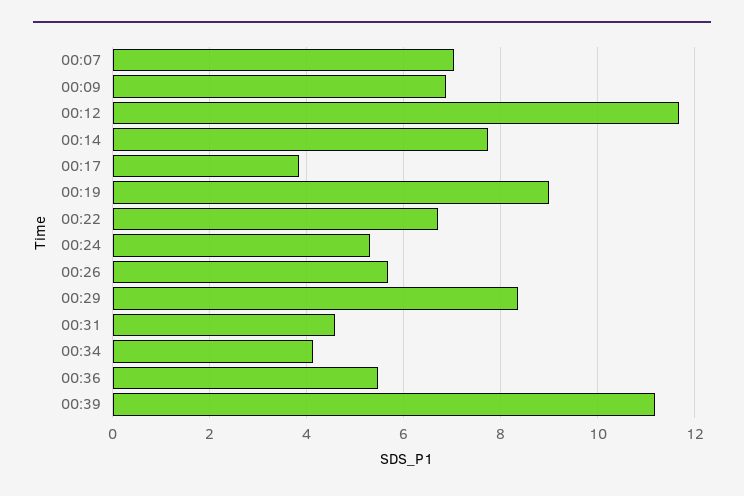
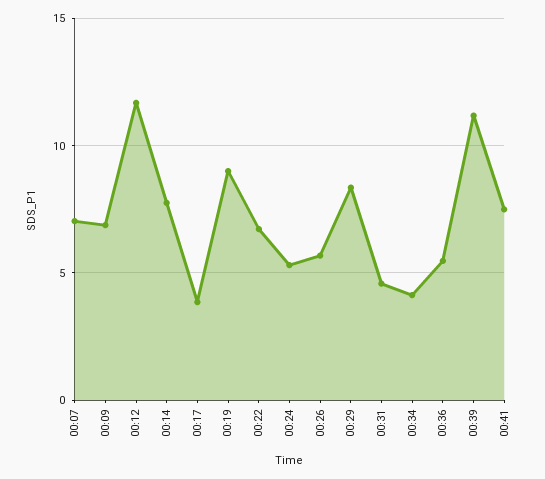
00:41: none -> 7.5

